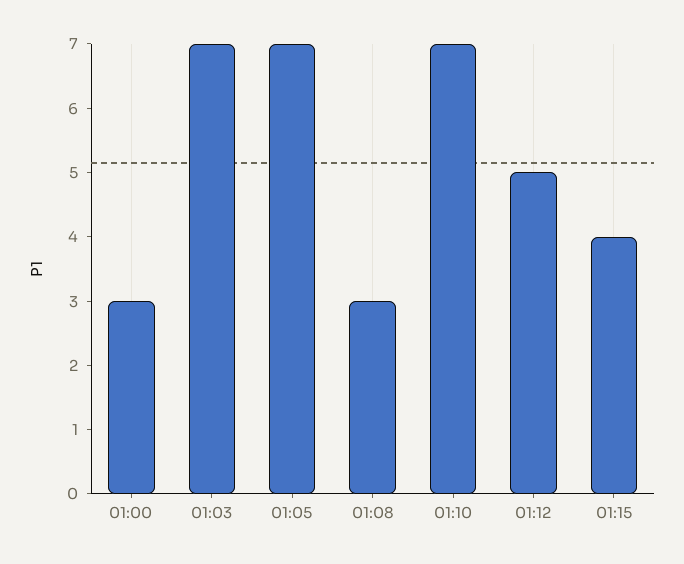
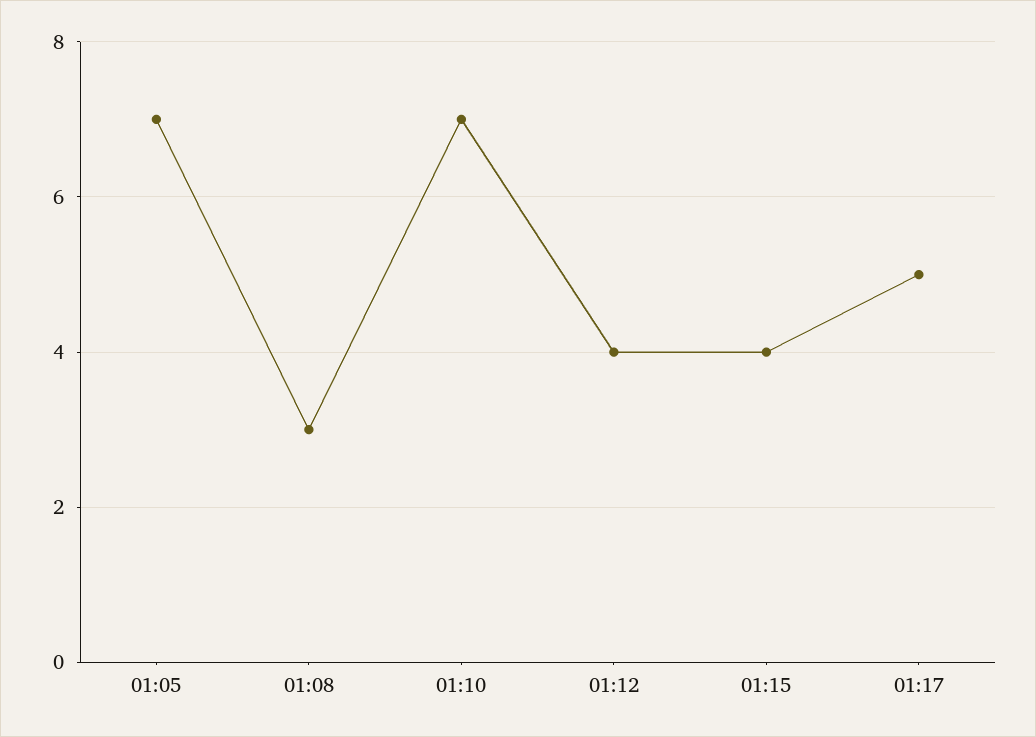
01:00: 3 -> none
01:03: 7 -> none
01:12: 5 -> 4
01:17: none -> 5

